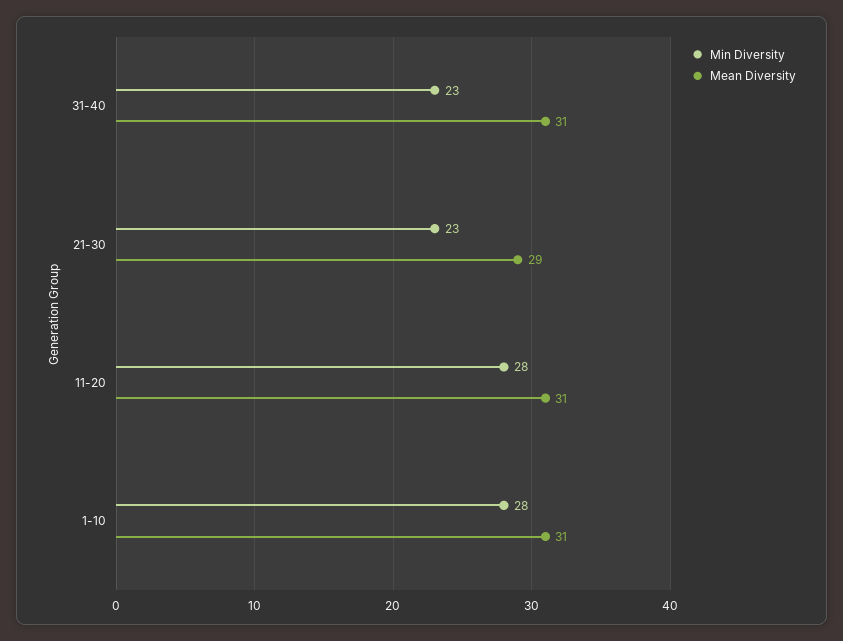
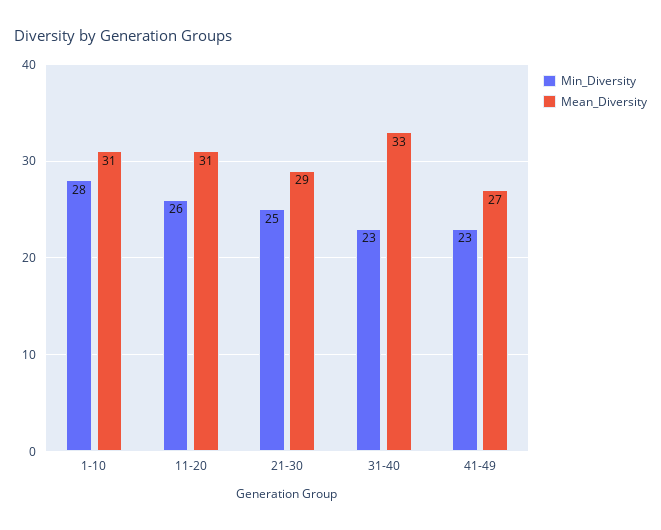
Mean Diversity, 31-40: 31 -> 33
Min Diversity, 21-30: 23 -> 25
Min Diversity, 11-20: 28 -> 26
Min Diversity, 41-49: none -> 23
Mean Diversity, 41-49: none -> 27

